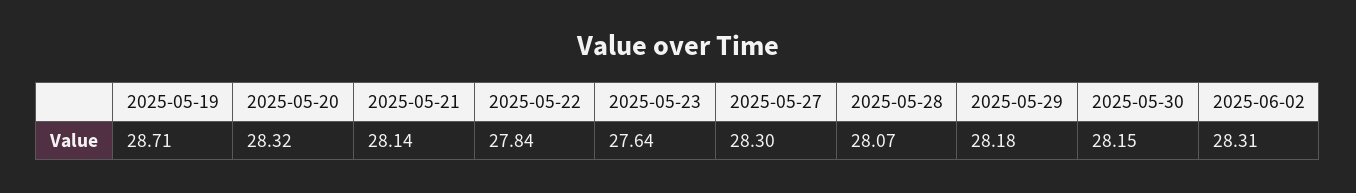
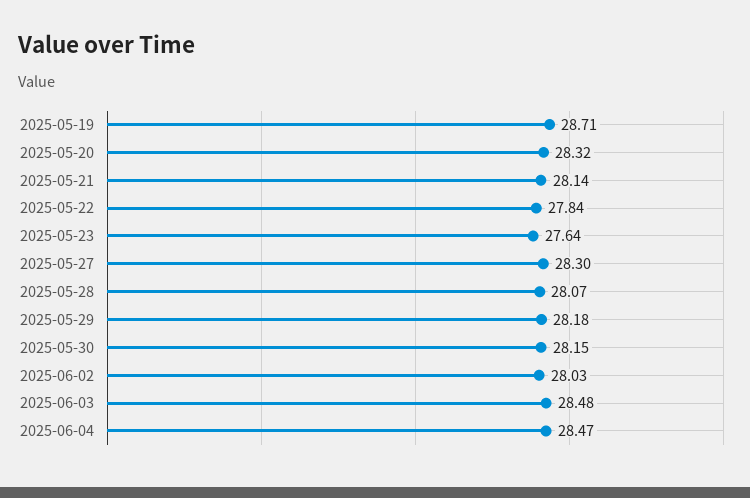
2025-06-02: 28.31 -> 28.03
2025-06-03: none -> 28.48
2025-06-04: none -> 28.47

